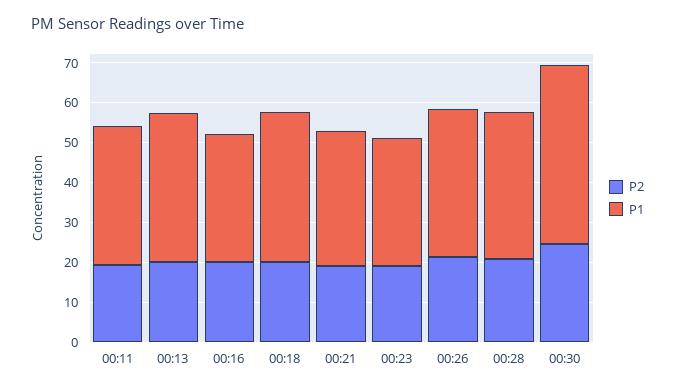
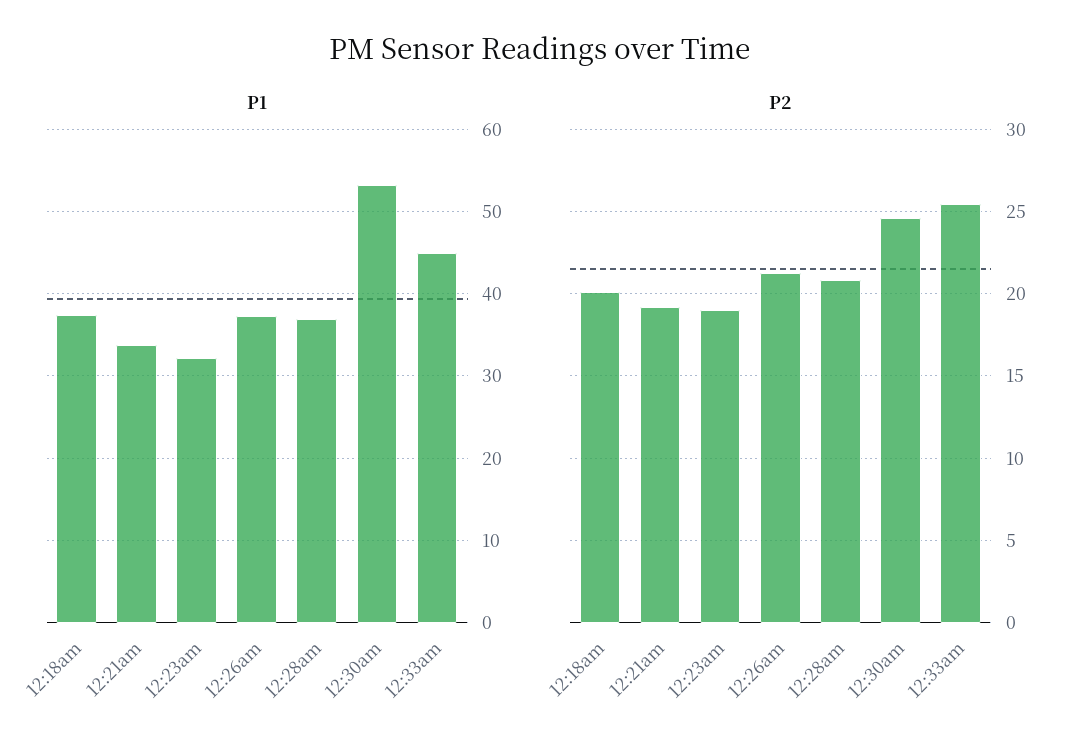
P2, 00:11: 20 -> none
P1, 00:11: 35 -> none
P2, 00:13: 20 -> none
P1, 00:13: 37.5 -> none
P2, 00:16: 20 -> none
P1, 00:16: 32.5 -> none
P1, 00:30: 45 -> 53
P1, 12:33am: none -> 45
P2, 12:33am: none -> 25.5

